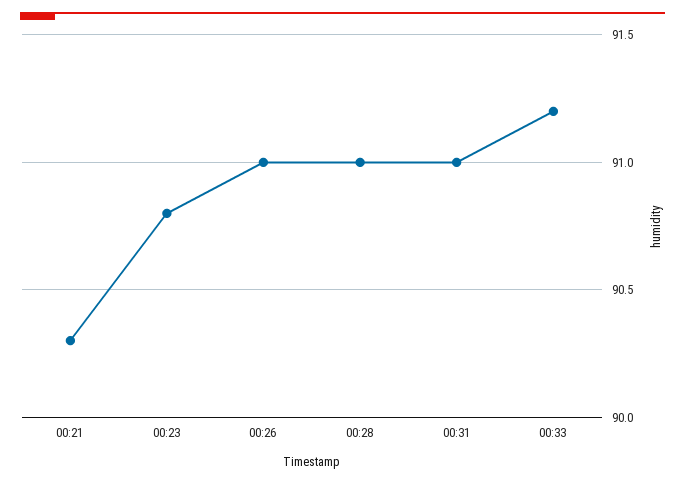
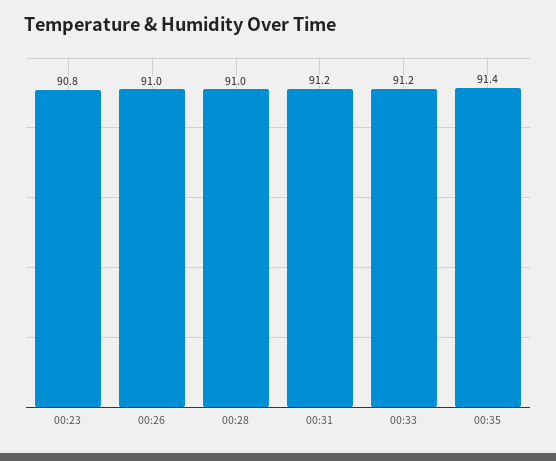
00:21: 90.3 -> none
00:31: 91 -> 91.2
00:35: none -> 91.4

